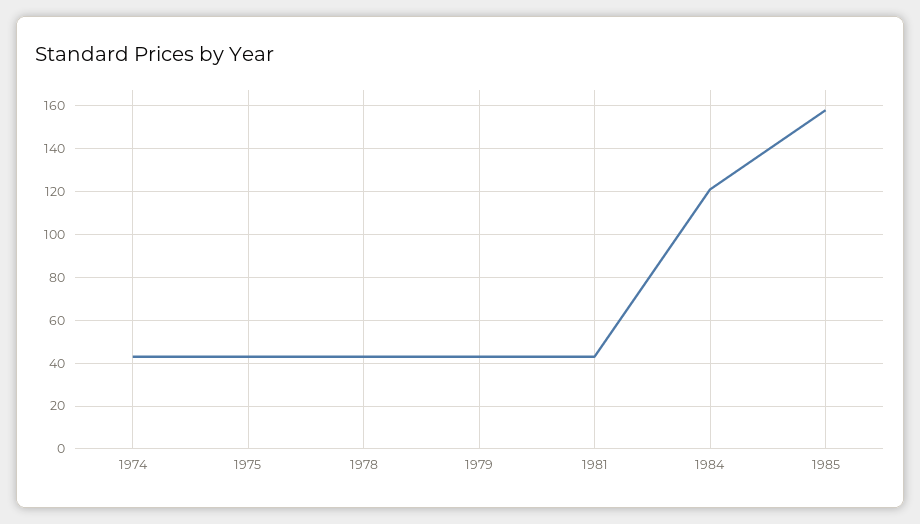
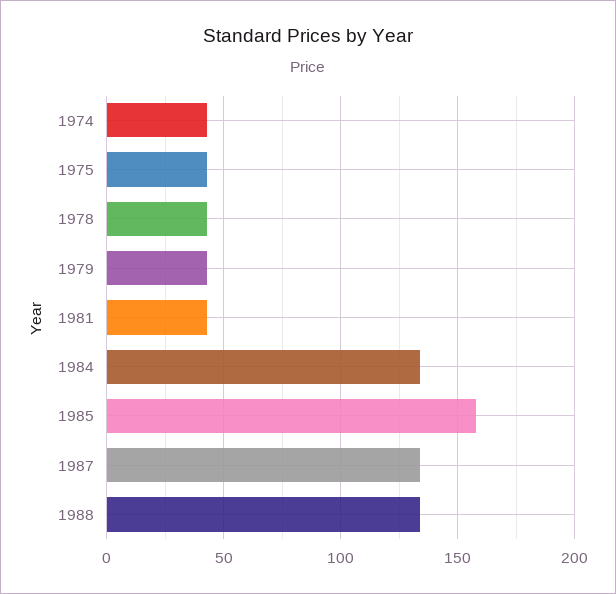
1984: 120 -> 135
1987: none -> 135
1988: none -> 135

